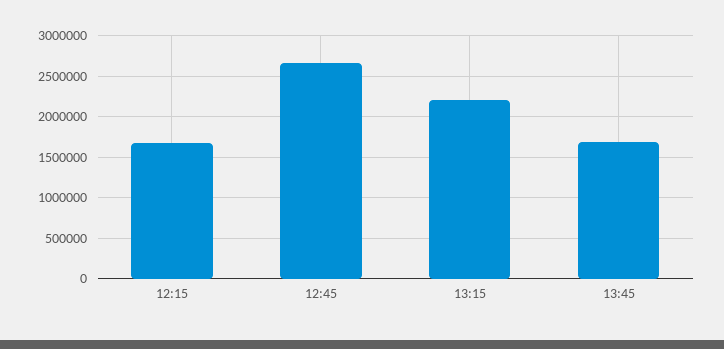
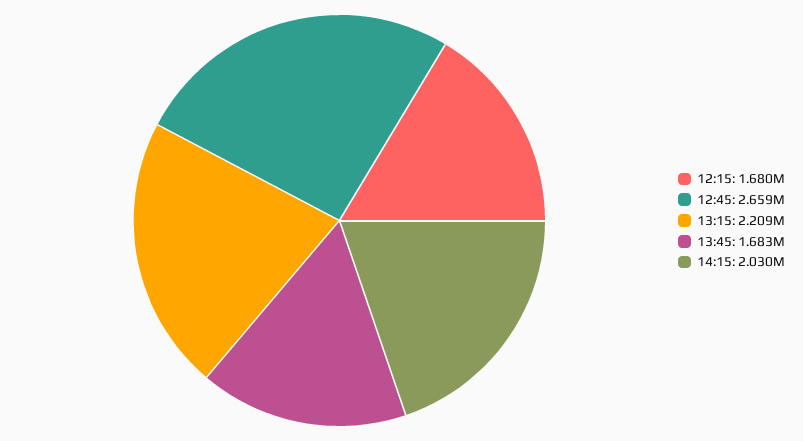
14:15: none -> 2030000

